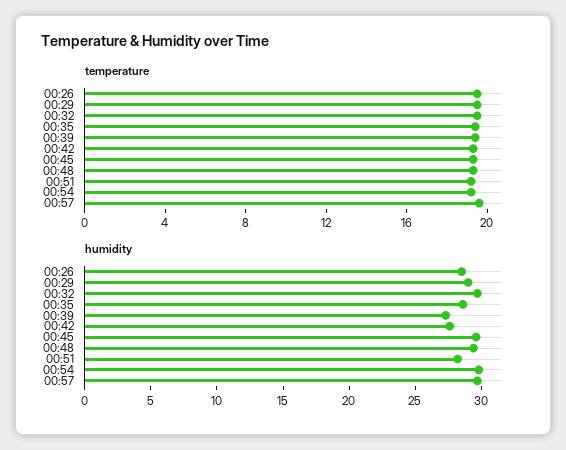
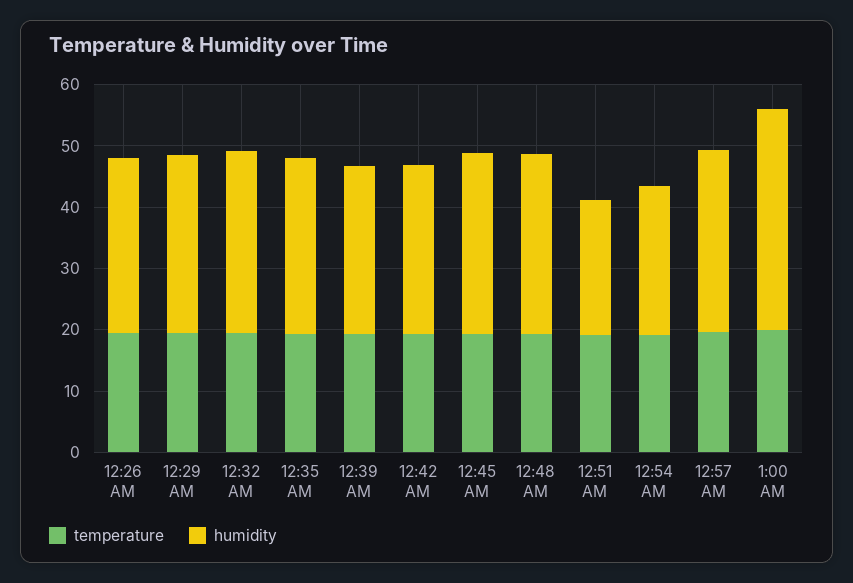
humidity, 00:51: 28 -> 22
humidity, 00:54: 30 -> 24
temperature, 1:00 AM: none -> 20
humidity, 1:00 AM: none -> 36

